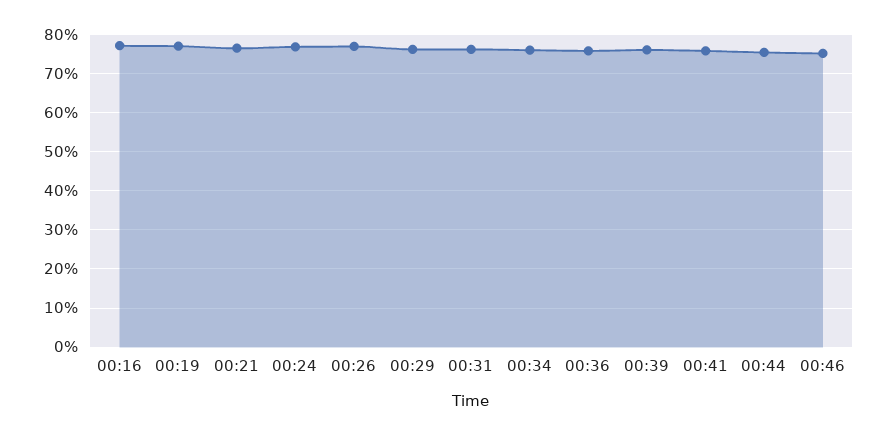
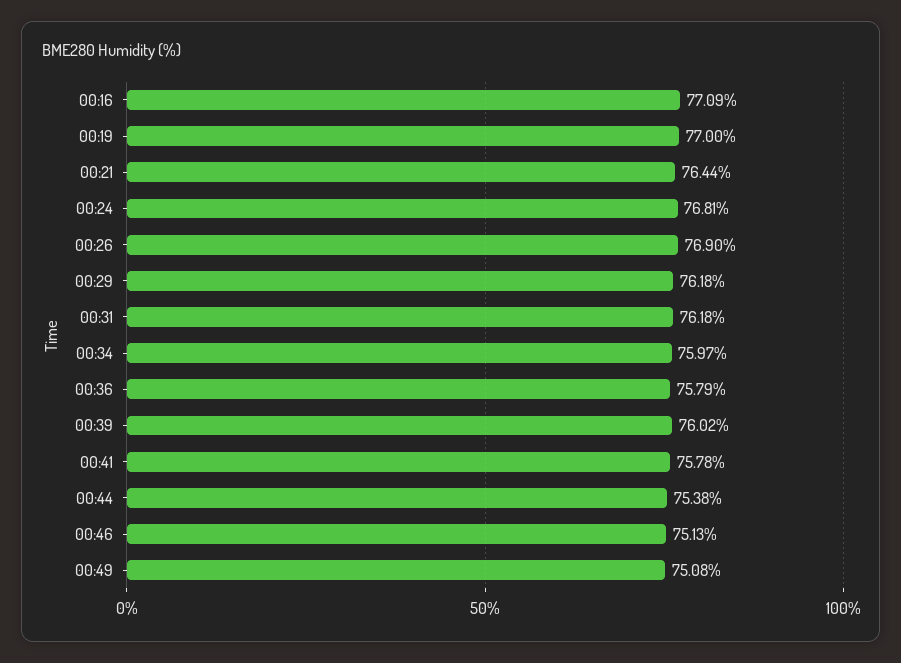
00:49: none -> 75.08

